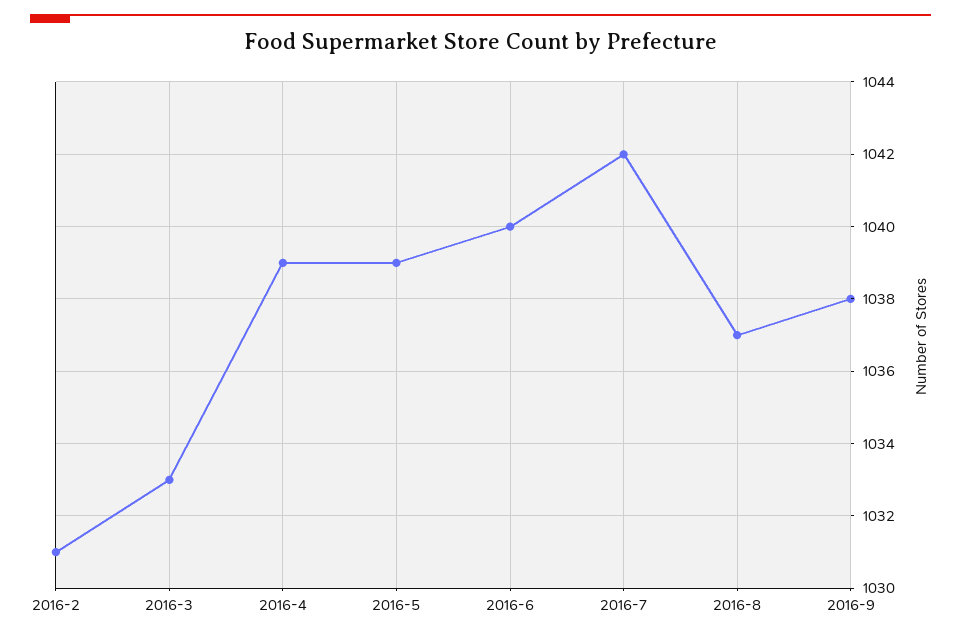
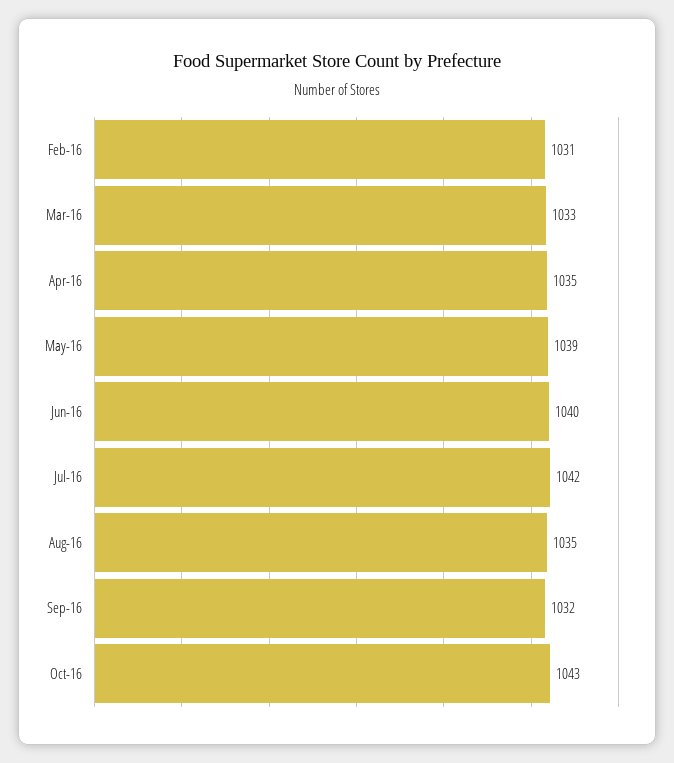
2016-4: 1039 -> 1035
2016-8: 1037 -> 1035
2016-9: 1038 -> 1032
Oct-16: none -> 1043

